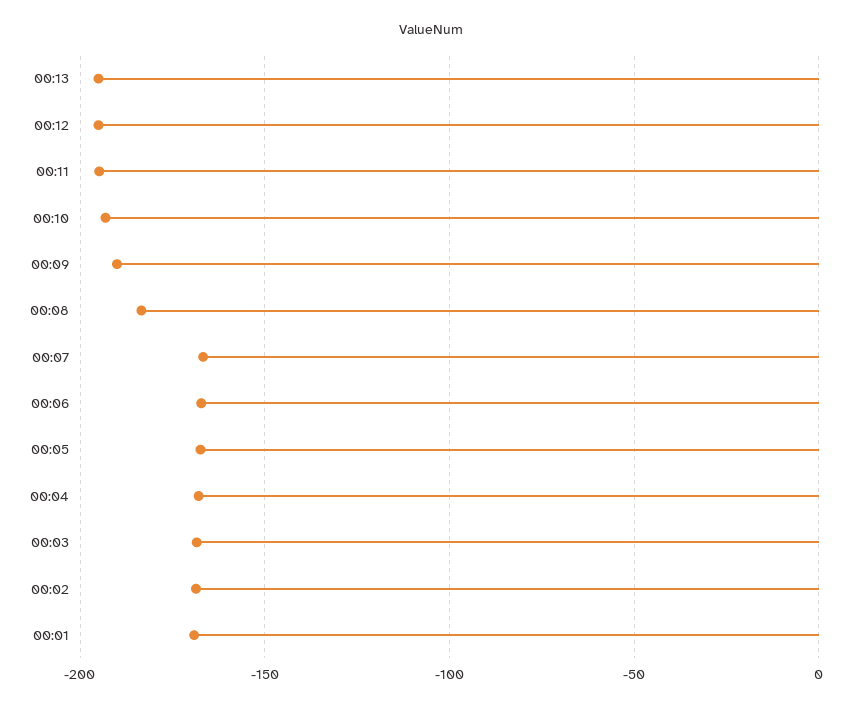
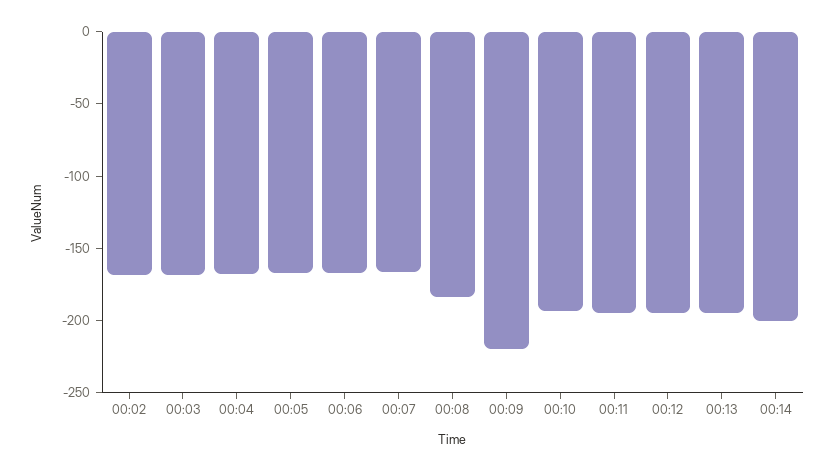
00:09: -190 -> -220
00:01: -170 -> none
00:14: none -> -200

